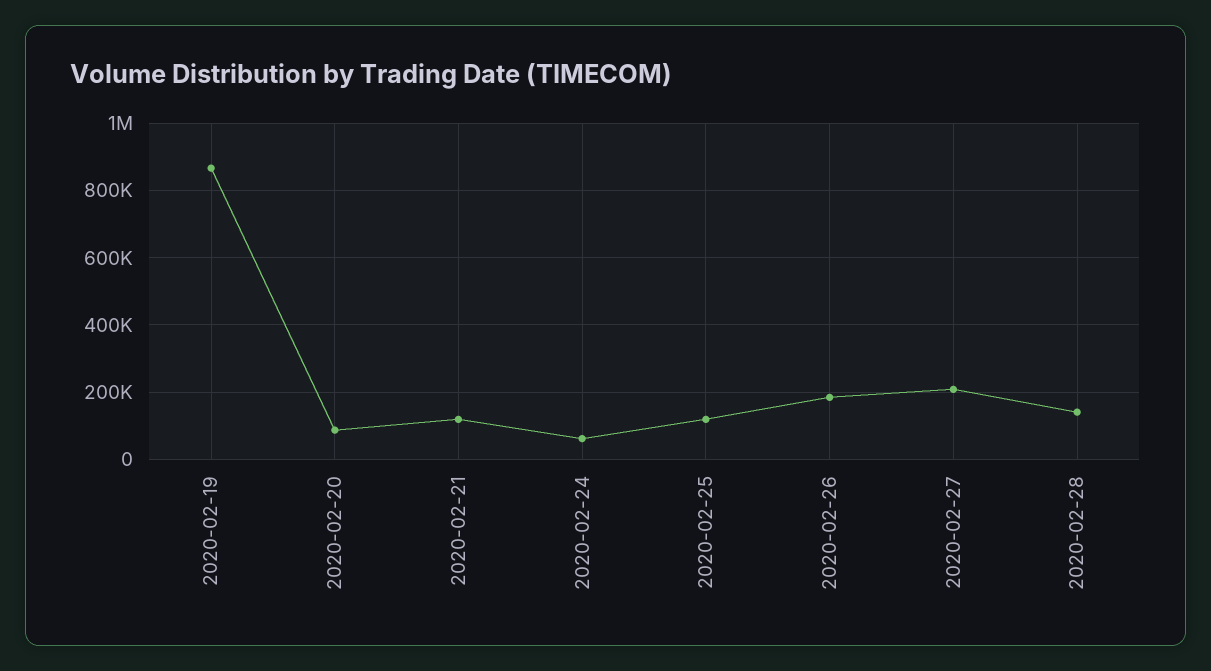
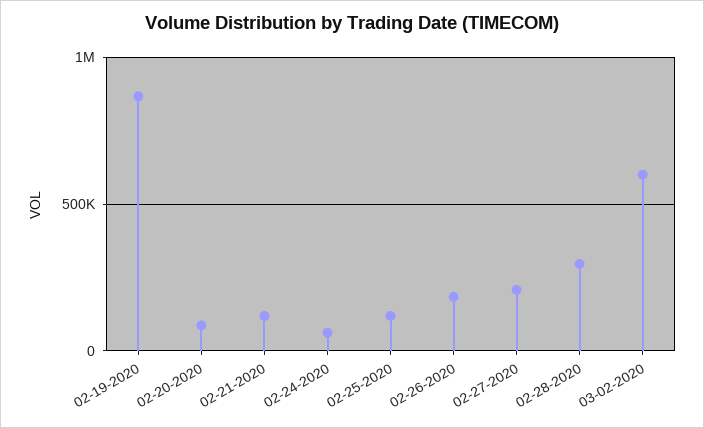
2020-02-28: 140000 -> 300000
03-02-2020: none -> 600000

